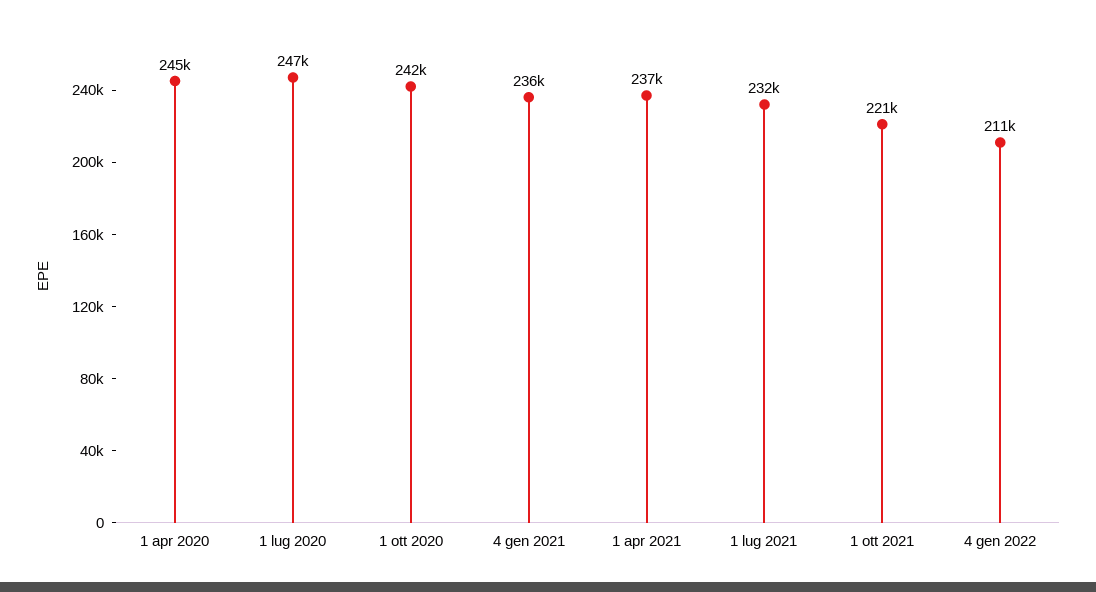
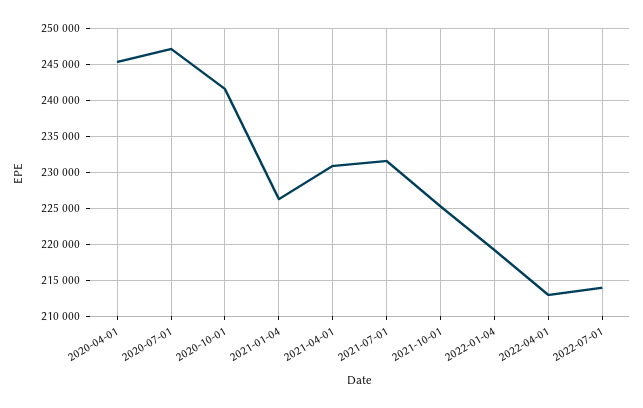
4 gen 2021: 236000 -> 226000
1 apr 2021: 237000 -> 231000
1 ott 2021: 221000 -> 225000
4 gen 2022: 211000 -> 219000
2022-04-01: none -> 213000
2022-07-01: none -> 214000

